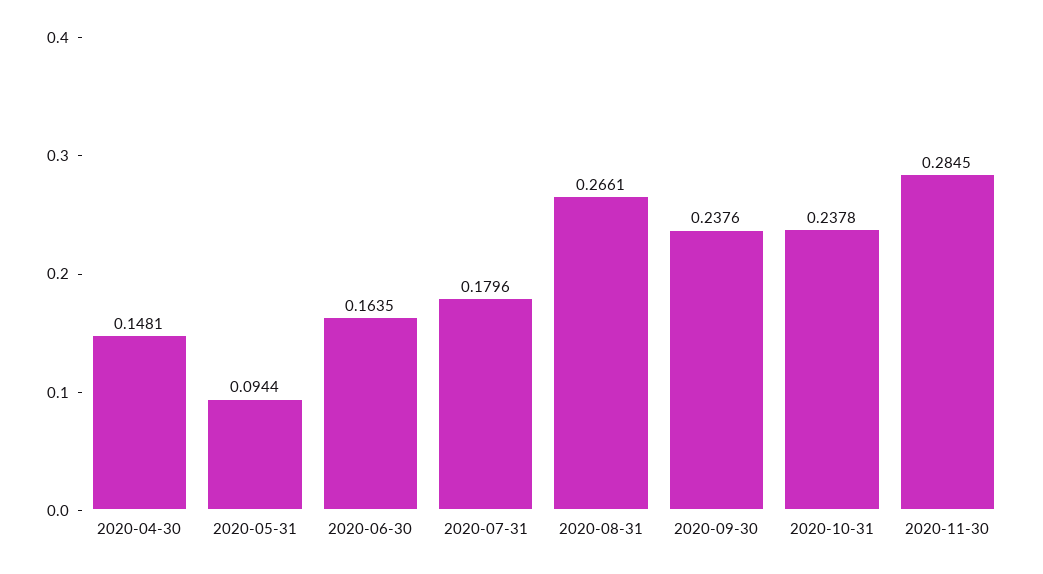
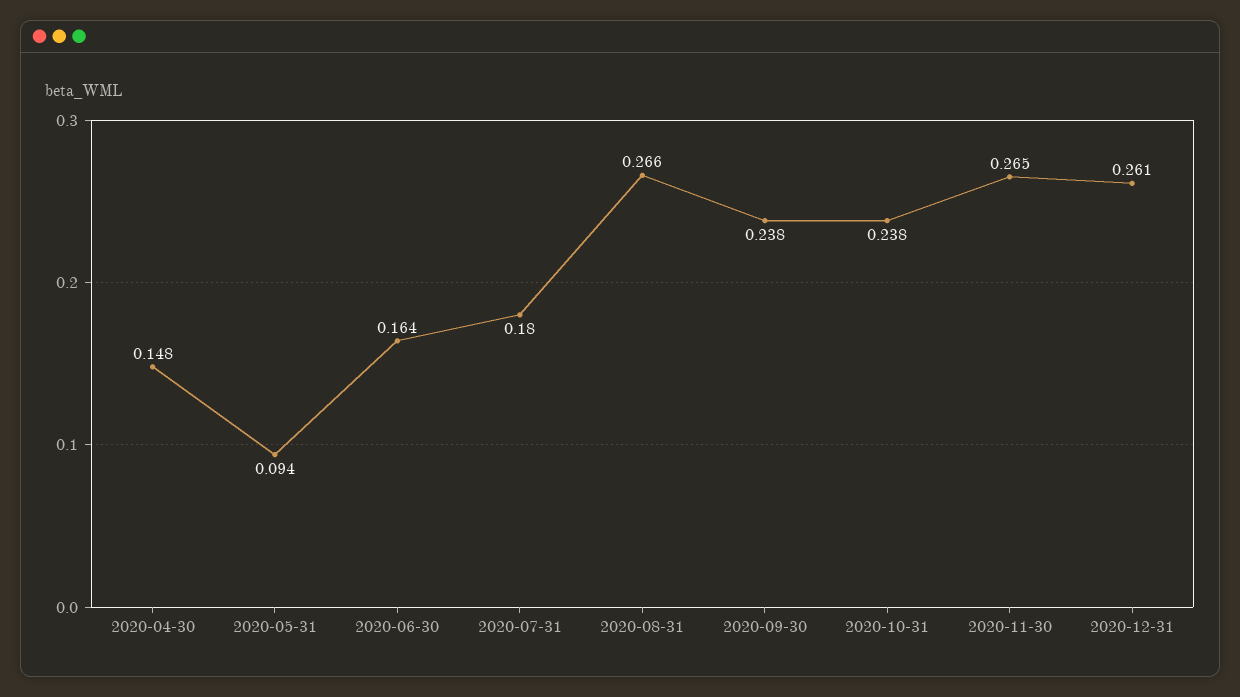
2020-11-30: 0.2845 -> 0.265
2020-12-31: none -> 0.261

